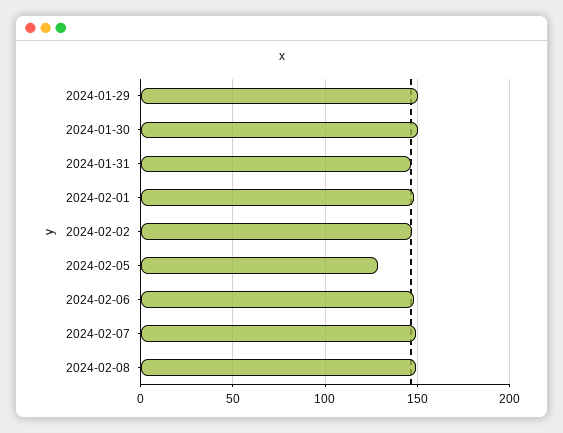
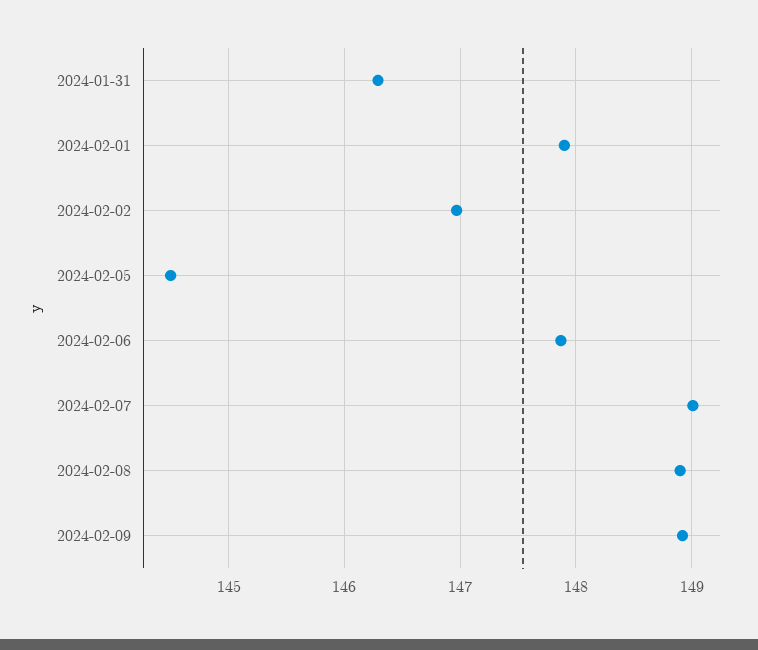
2024-01-29: 150 -> none
2024-01-30: 150 -> none
2024-02-05: 130 -> 144.5
2024-02-09: none -> 148.9

